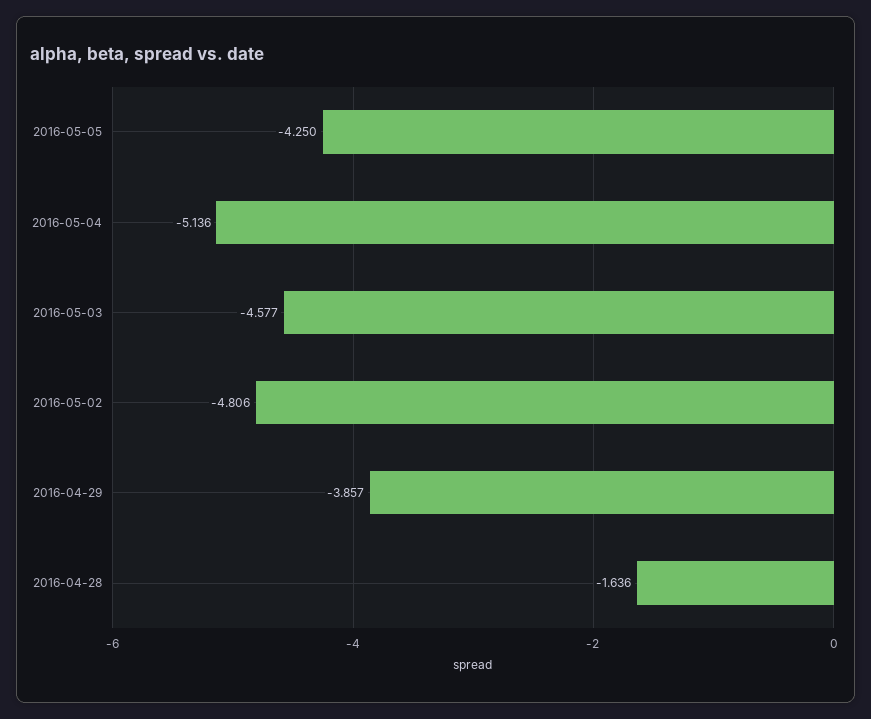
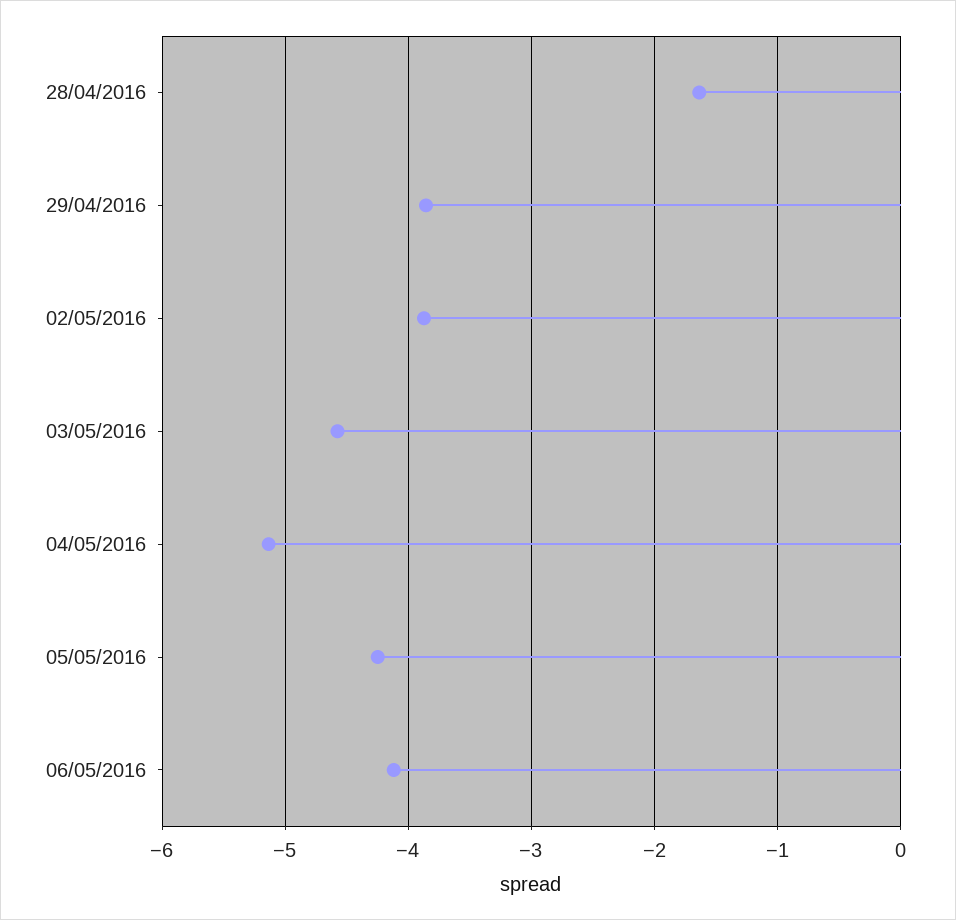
2016-05-02: -4.806 -> -3.9
06/05/2016: none -> -4.1

